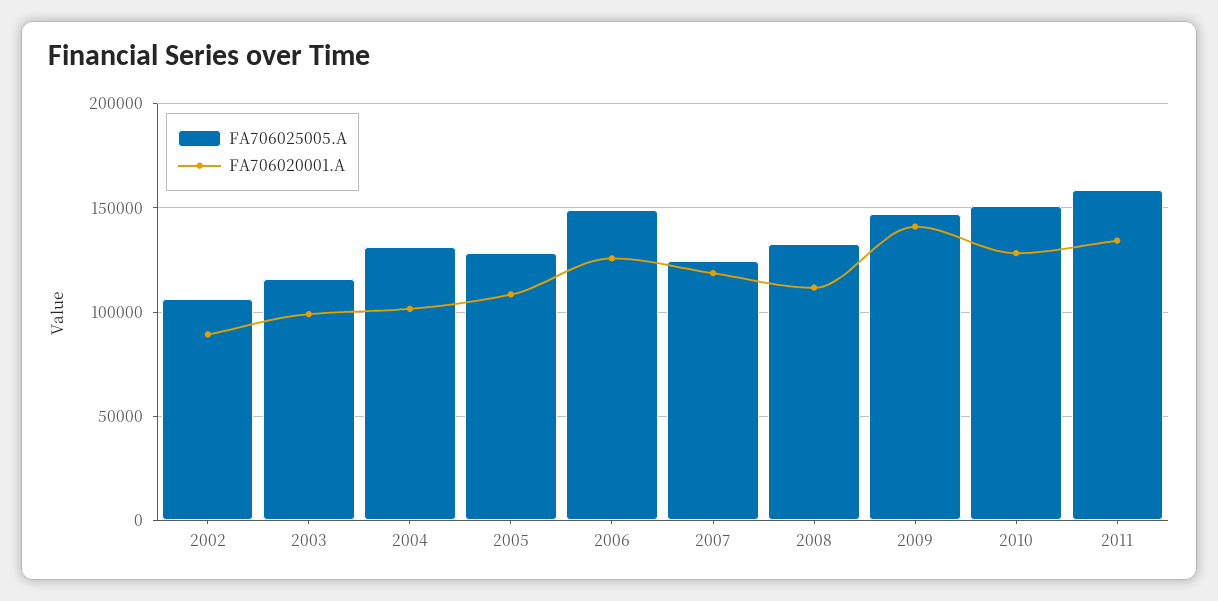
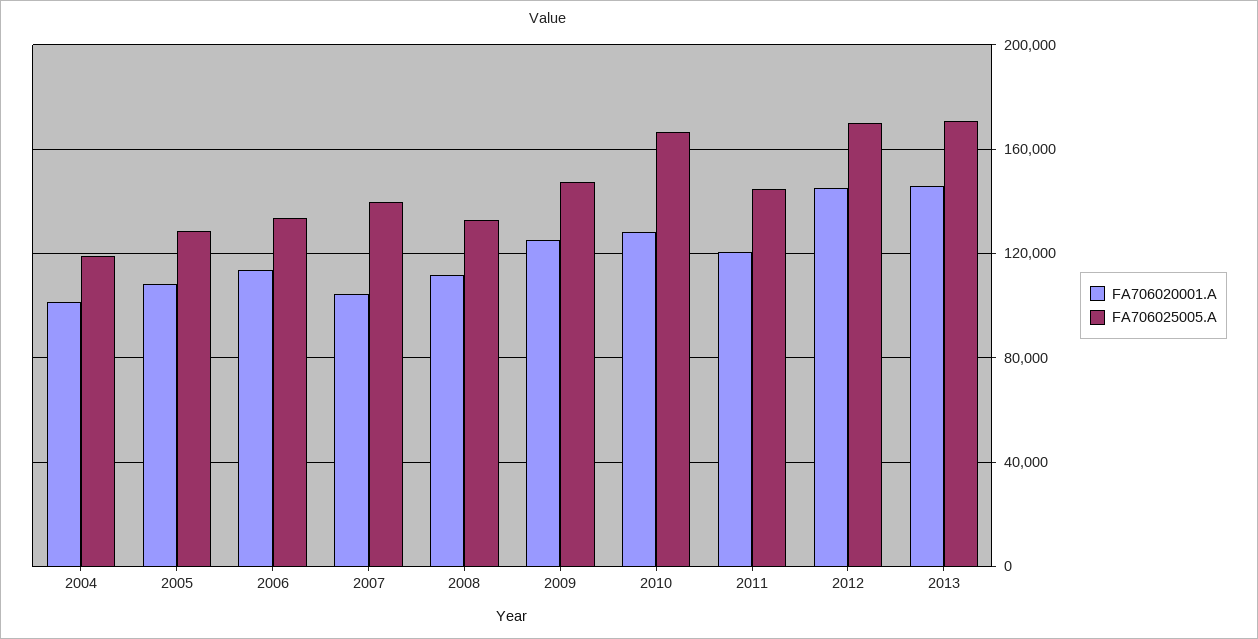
FA706025005.A, 2002: 105000 -> none
FA706020001.A, 2002: 90000 -> none
FA706025005.A, 2003: 115000 -> none
FA706020001.A, 2003: 100000 -> none
FA706025005.A, 2004: 130000 -> 120000
FA706025005.A, 2006: 150000 -> 135000
FA706020001.A, 2006: 125000 -> 115000
FA706025005.A, 2007: 125000 -> 140000
FA706020001.A, 2007: 120000 -> 105000
FA706020001.A, 2009: 140000 -> 125000
FA706025005.A, 2010: 150000 -> 165000
FA706025005.A, 2011: 160000 -> 145000
FA706020001.A, 2011: 135000 -> 120000
FA706020001.A, 2012: none -> 145000
FA706025005.A, 2012: none -> 170000
FA706020001.A, 2013: none -> 145000
FA706025005.A, 2013: none -> 170000

